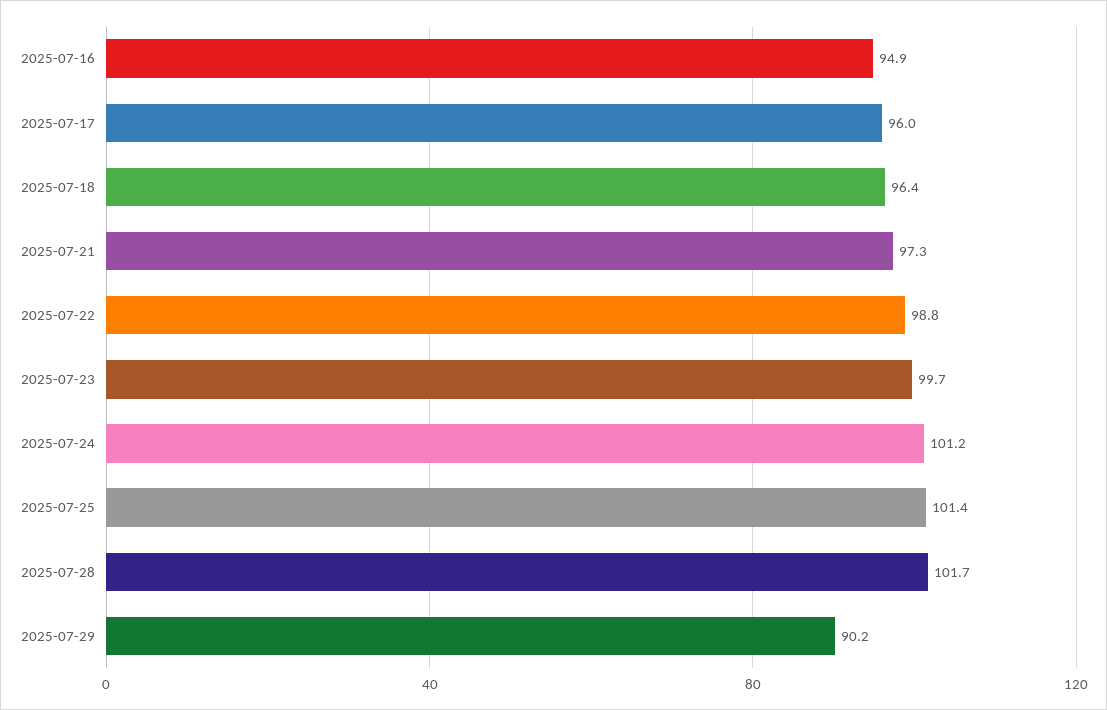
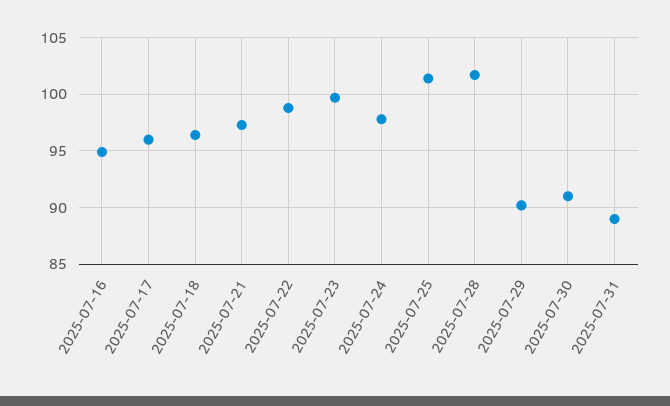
2025-07-24: 101.2 -> 98
2025-07-30: none -> 91
2025-07-31: none -> 89

